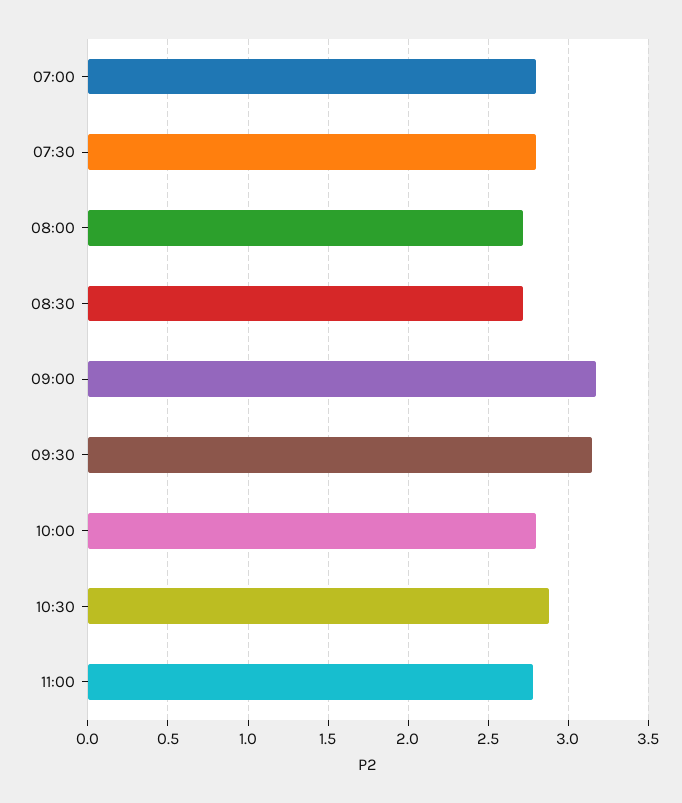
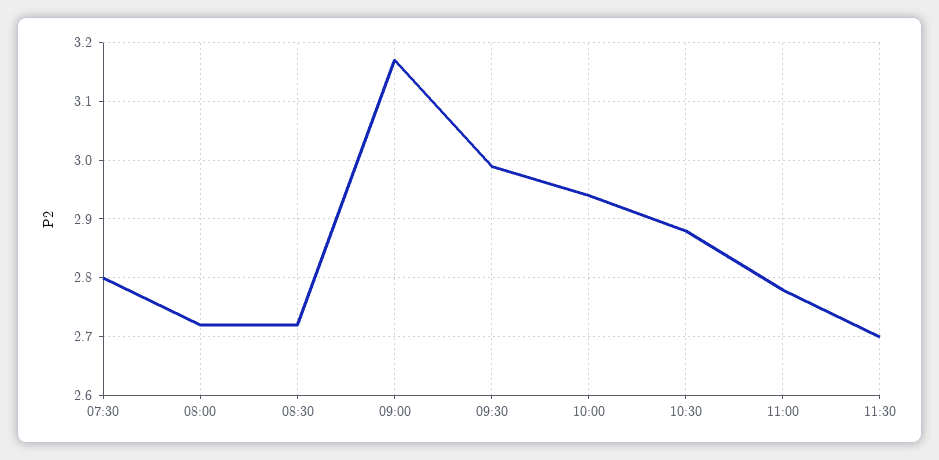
07:00: 2.8 -> none
09:30: 3.15 -> 3
10:00: 2.8 -> 2.95
11:30: none -> 2.7

